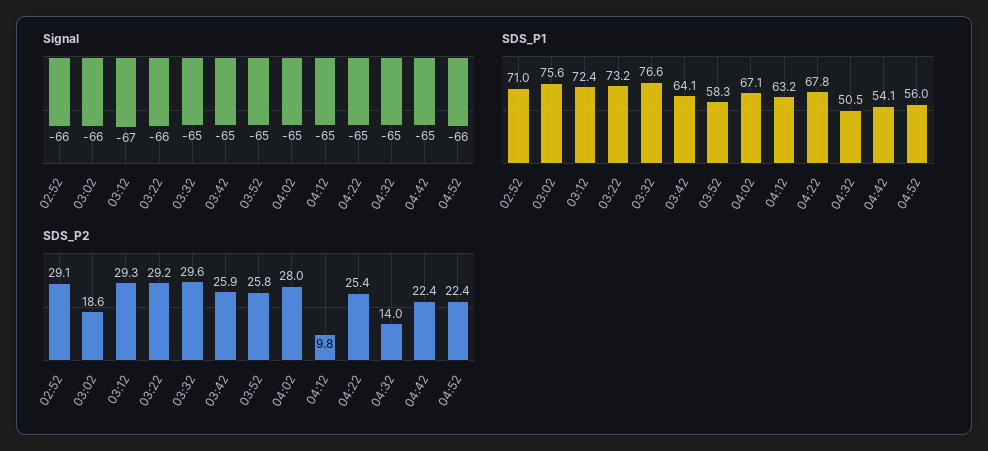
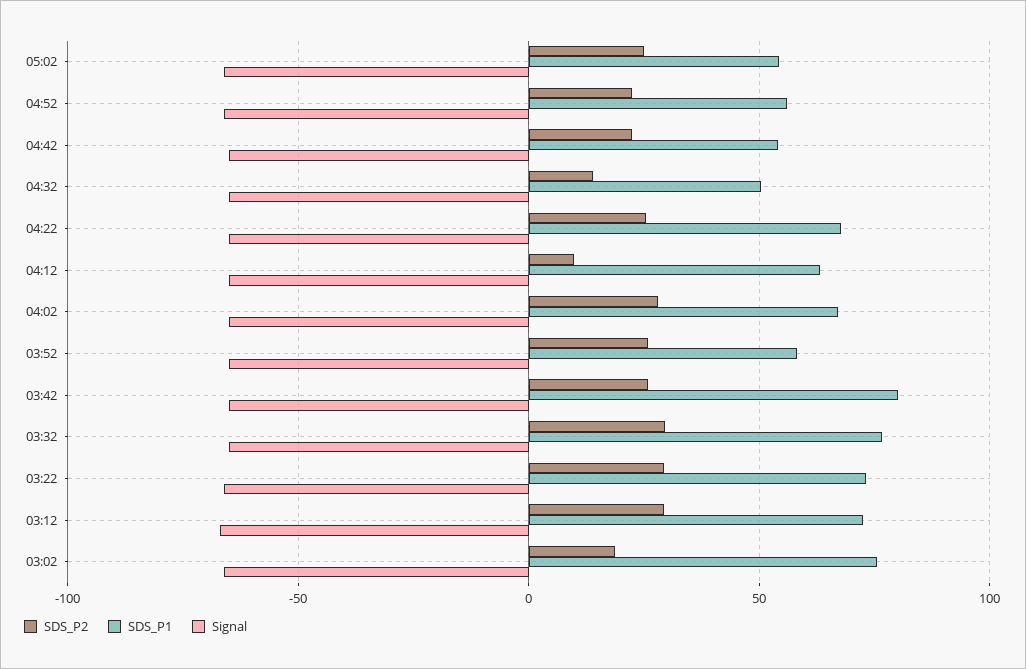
Signal, 02:52: -66 -> none
SDS_P1, 02:52: 71 -> none
SDS_P1, 03:42: 64.1 -> 80
SDS_P2, 02:52: 29.1 -> none
SDS_P2, 05:02: none -> 25
SDS_P1, 05:02: none -> 55
Signal, 05:02: none -> -65

